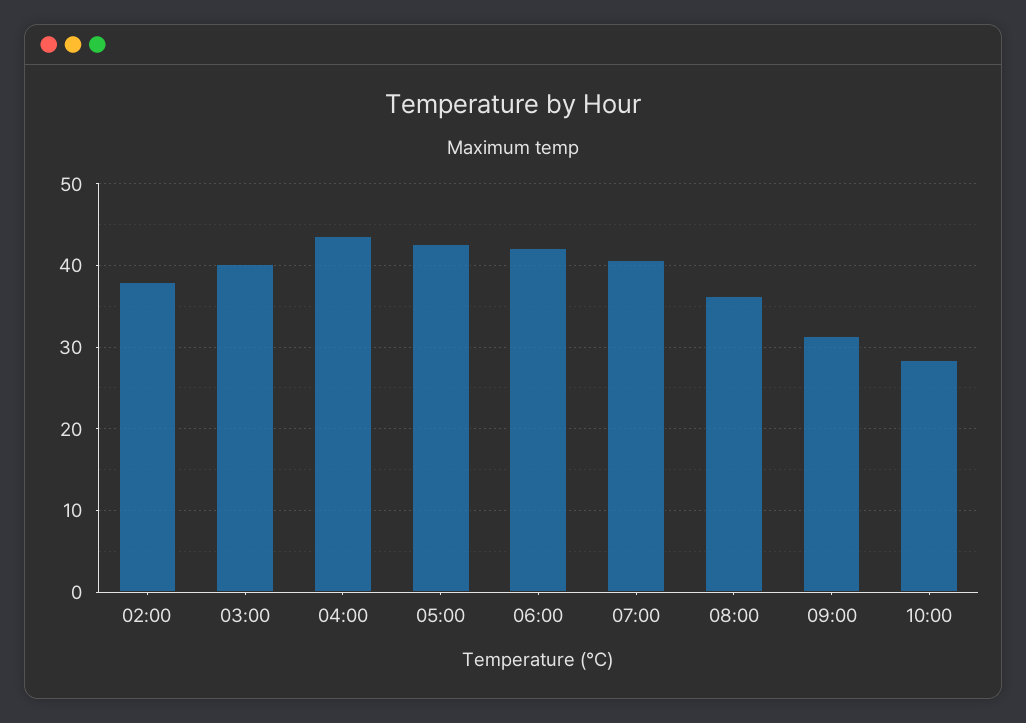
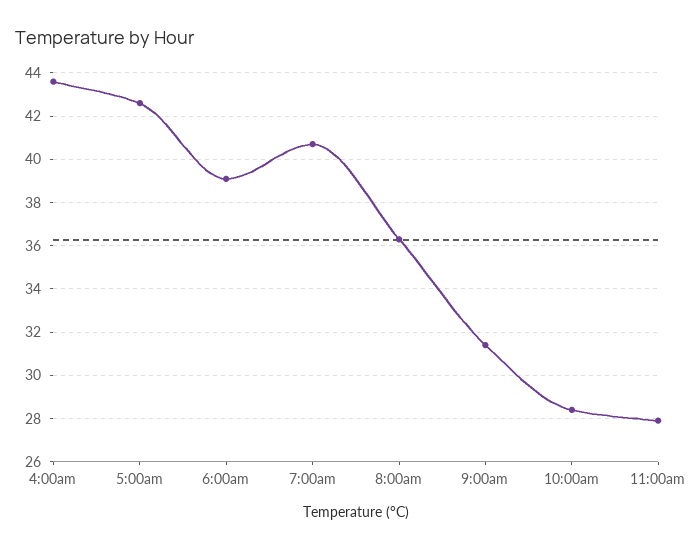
02:00: 38 -> none
03:00: 40 -> none
06:00: 42 -> 39
11:00am: none -> 28

